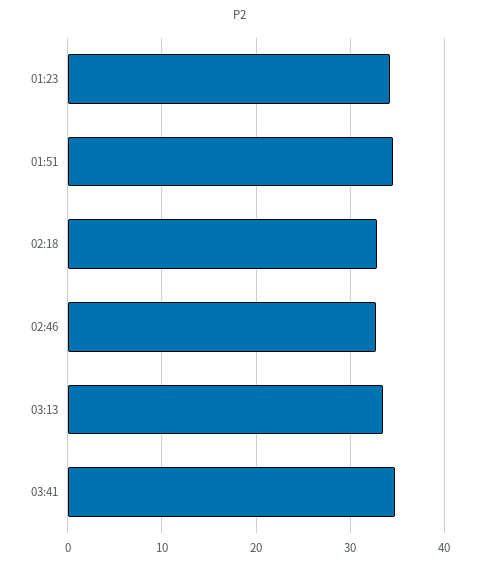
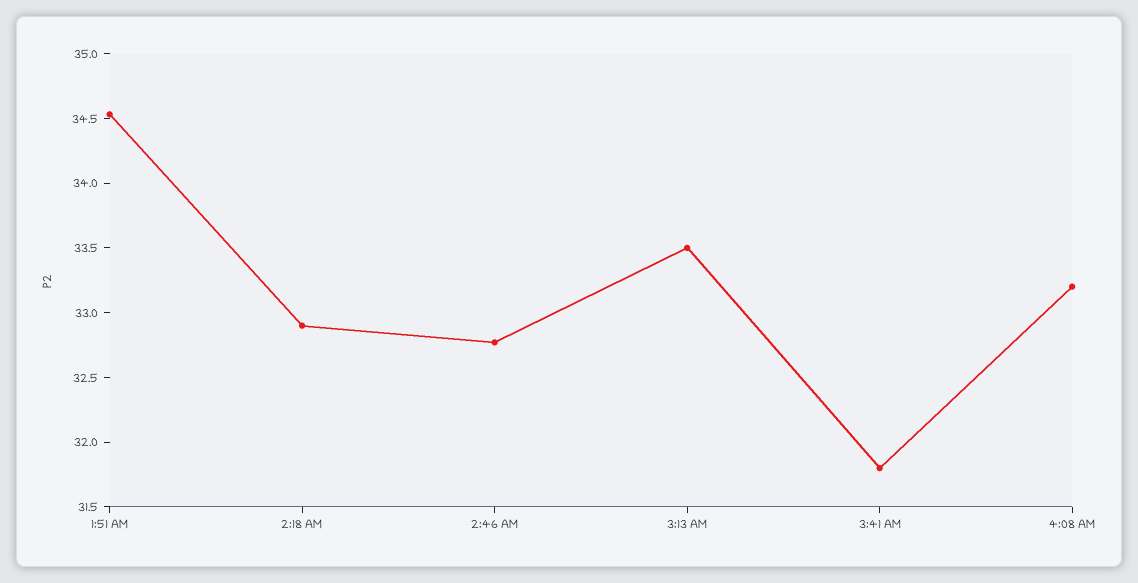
01:23: 34 -> none
03:41: 35 -> 31.8
4:08 AM: none -> 33.2

